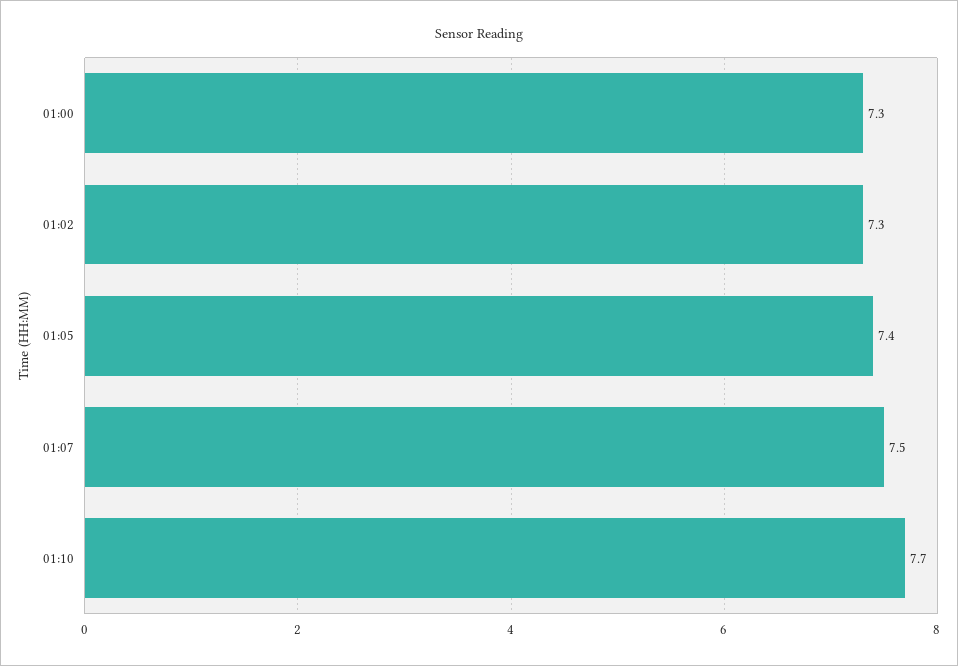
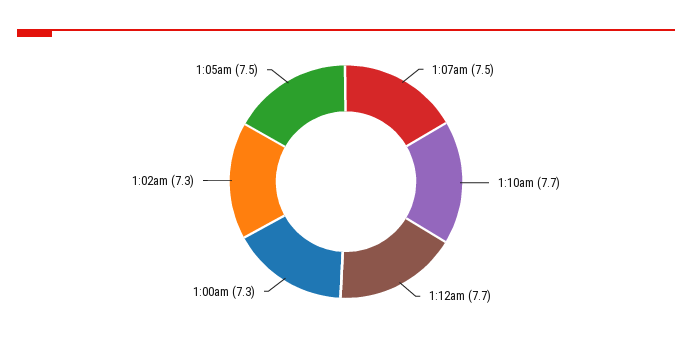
01:05: 7.4 -> 7.5
1:12am: none -> 7.7

